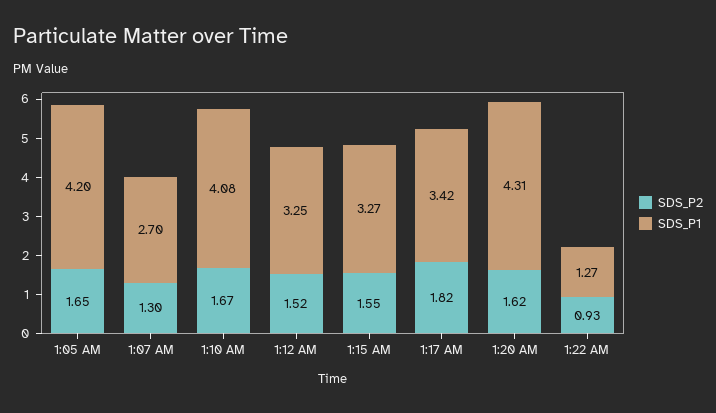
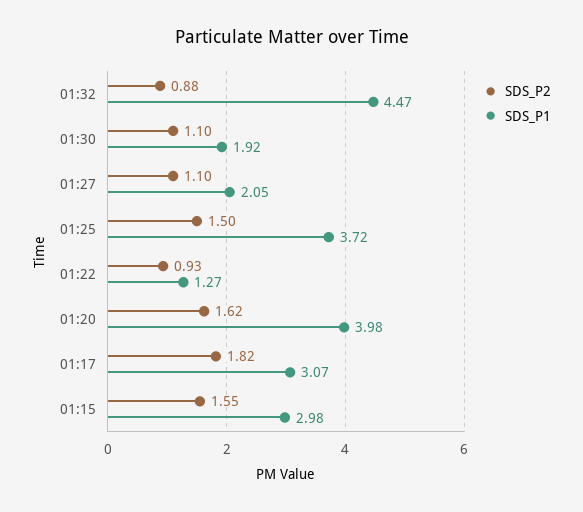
SDS_P2, 1:05 AM: 1.65 -> none
SDS_P1, 1:05 AM: 4.2 -> none
SDS_P2, 1:07 AM: 1.3 -> none
SDS_P1, 1:07 AM: 2.7 -> none
SDS_P2, 1:10 AM: 1.67 -> none
SDS_P1, 1:10 AM: 4.08 -> none
SDS_P2, 1:12 AM: 1.52 -> none
SDS_P1, 1:12 AM: 3.25 -> none
SDS_P1, 1:15 AM: 3.27 -> 2.98
SDS_P1, 1:17 AM: 3.42 -> 3.07
SDS_P1, 1:20 AM: 4.31 -> 3.98
SDS_P2, 01:32: none -> 0.88
SDS_P1, 01:32: none -> 4.47
SDS_P2, 01:30: none -> 1.1
SDS_P1, 01:30: none -> 1.92
SDS_P2, 01:27: none -> 1.1
SDS_P1, 01:27: none -> 2.05
SDS_P2, 01:25: none -> 1.5
SDS_P1, 01:25: none -> 3.72

